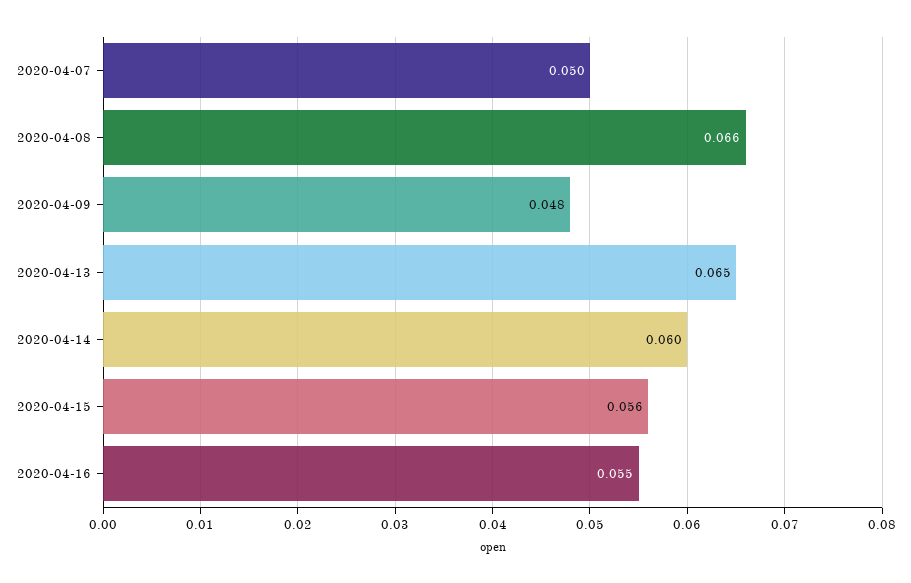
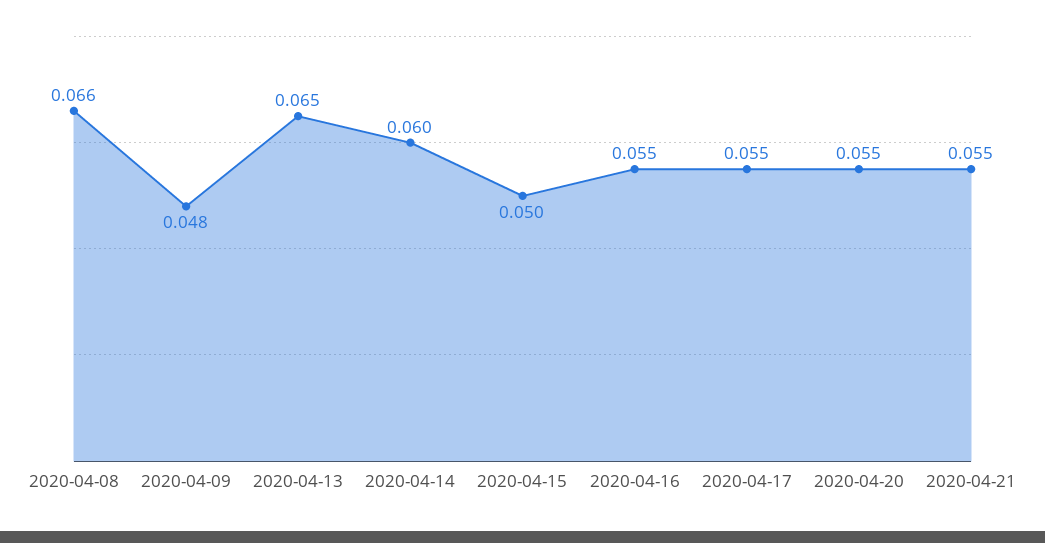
2020-04-07: 0.05 -> none
2020-04-15: 0.056 -> 0.05
2020-04-17: none -> 0.055
2020-04-20: none -> 0.055
2020-04-21: none -> 0.055

